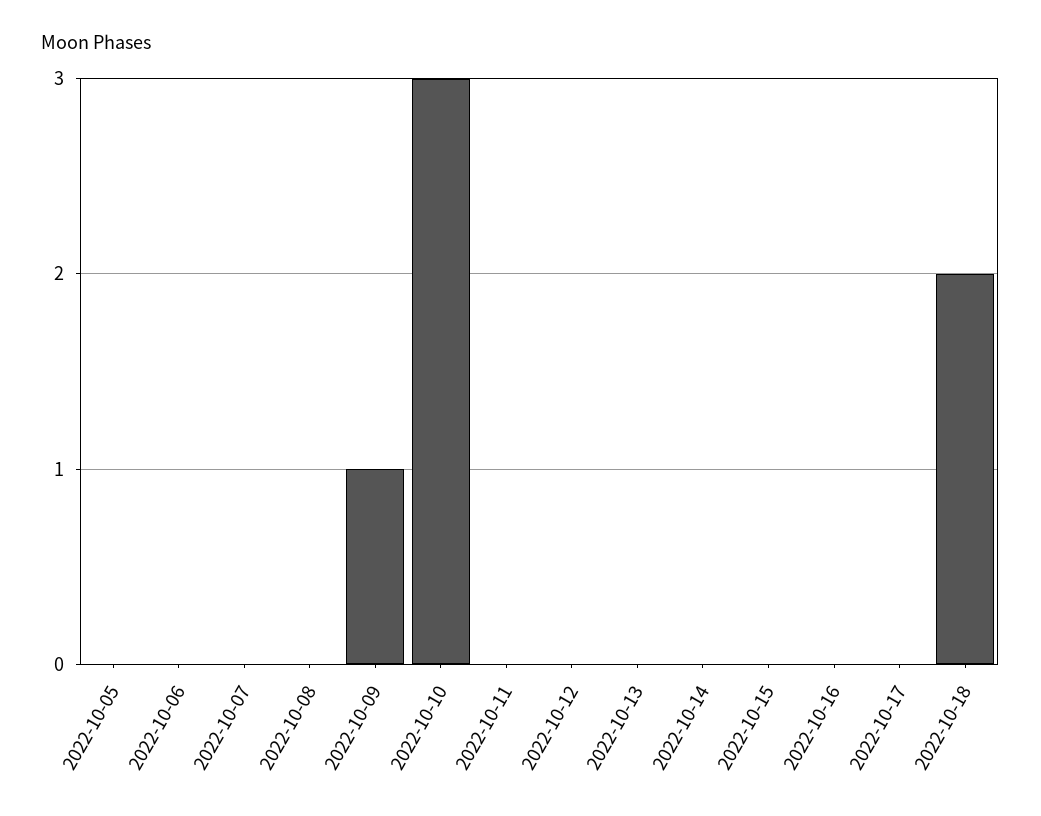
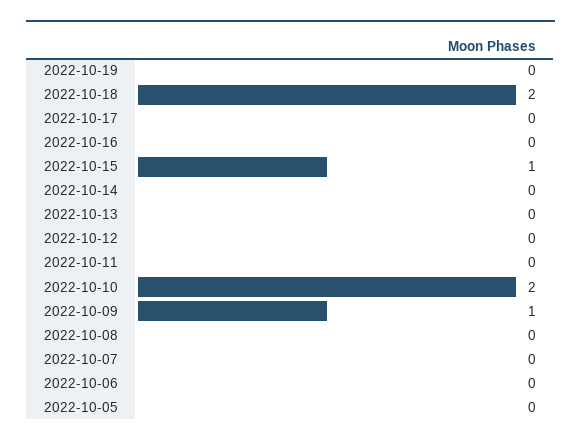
2022-10-10: 3 -> 2
2022-10-15: 0 -> 1
2022-10-19: none -> 0

